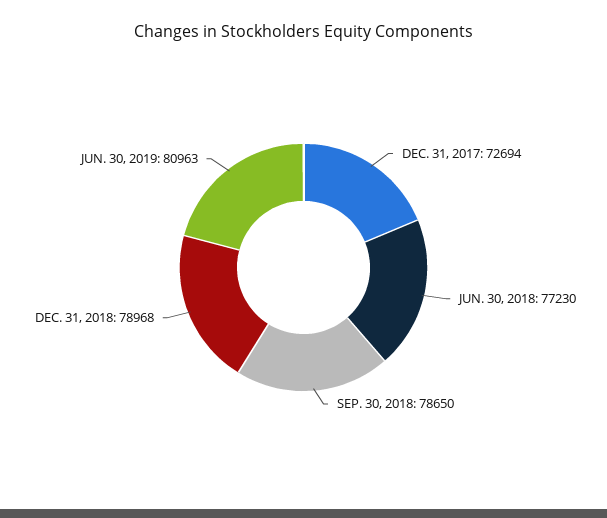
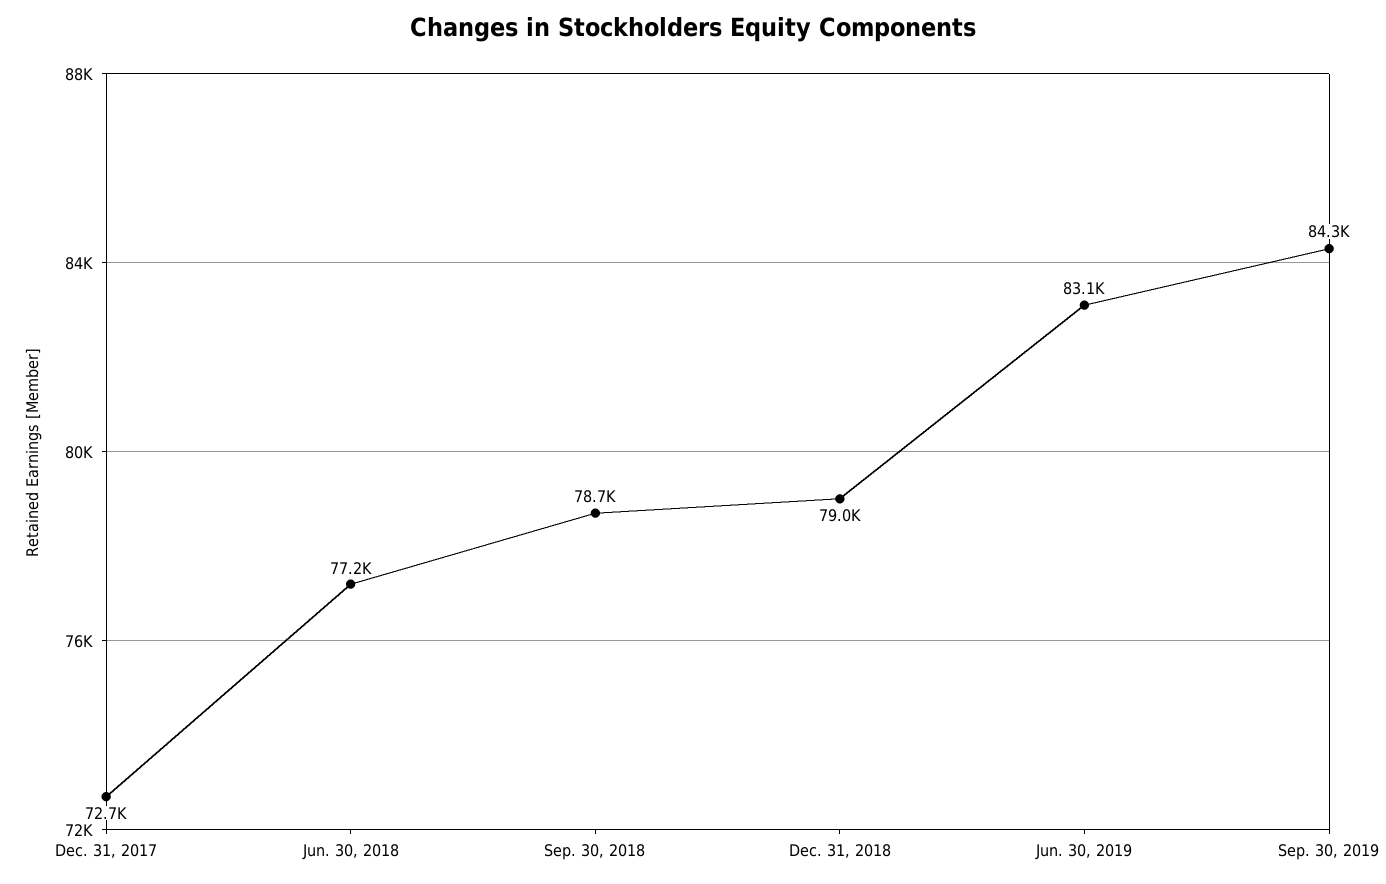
JUN. 30, 2019: 80963 -> 83100
Sep. 30, 2019: none -> 84300

